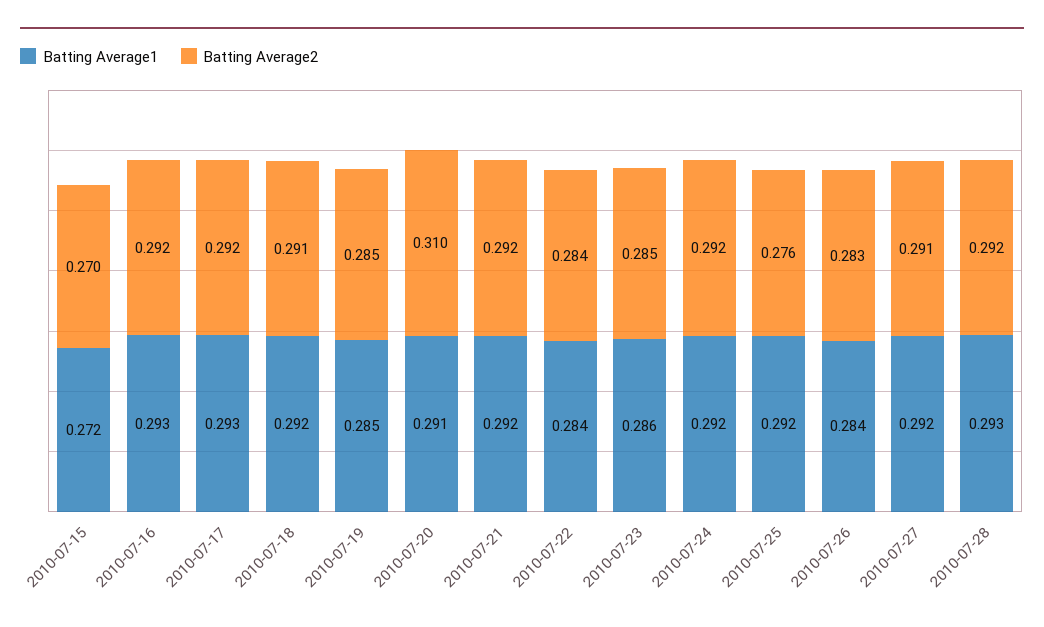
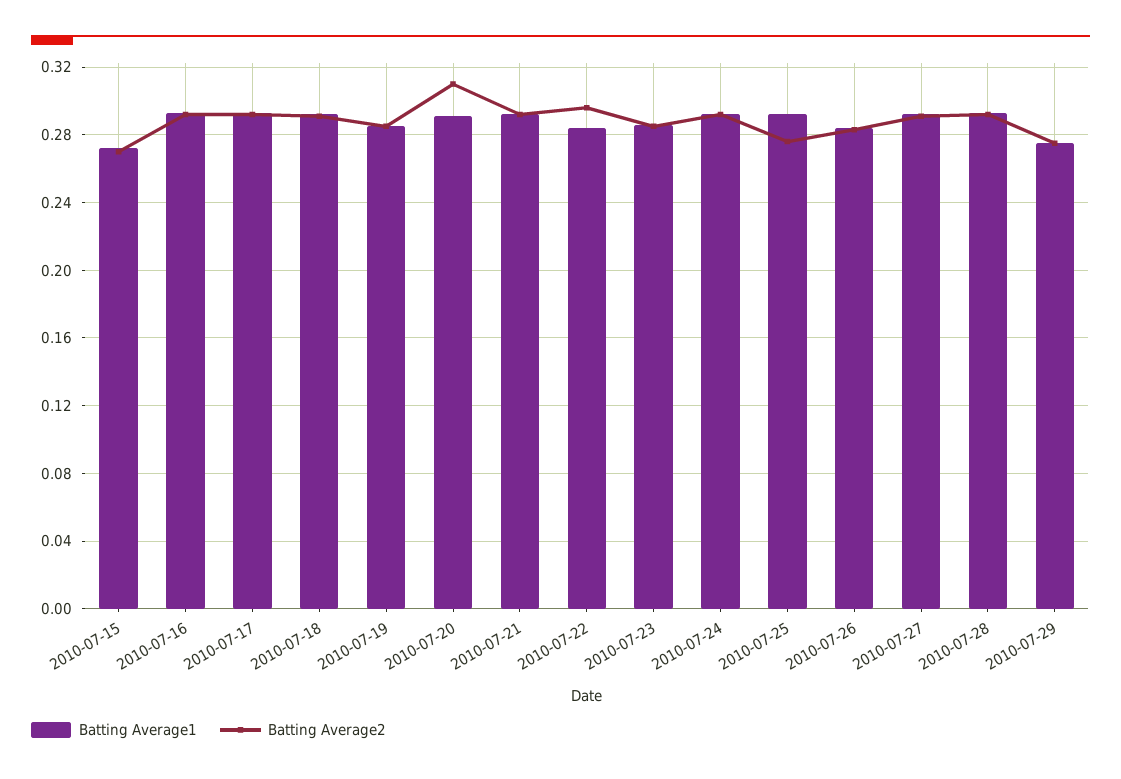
Batting Average2, 2010-07-22: 0.284 -> 0.295
Batting Average1, 2010-07-29: none -> 0.275
Batting Average2, 2010-07-29: none -> 0.275

